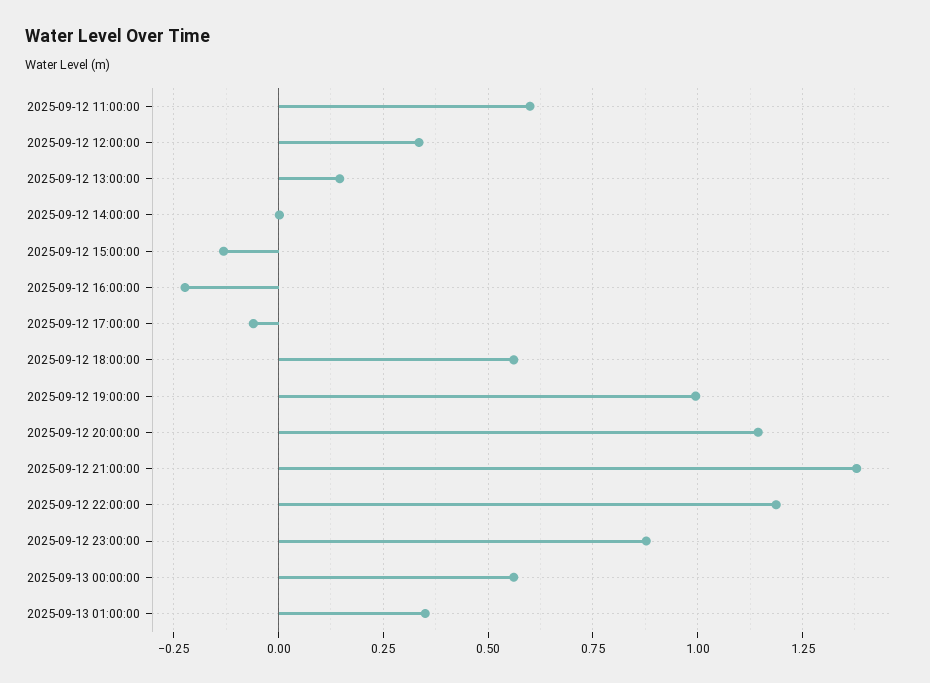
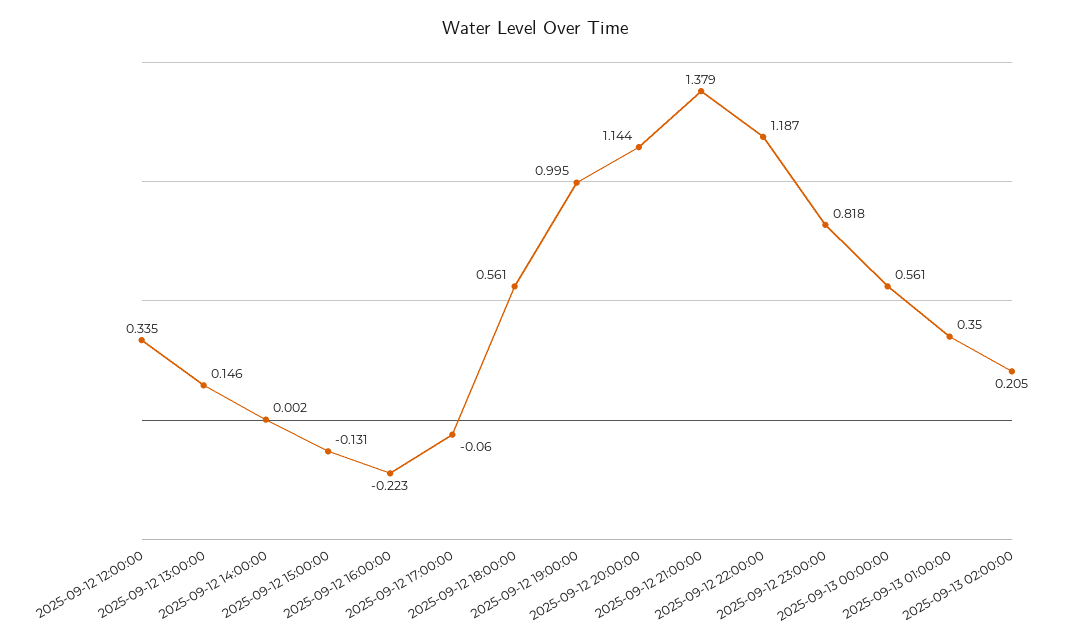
2025-09-12 11:00:00: 0.6 -> none
2025-09-12 23:00:00: 0.875 -> 0.818
2025-09-13 02:00:00: none -> 0.205

